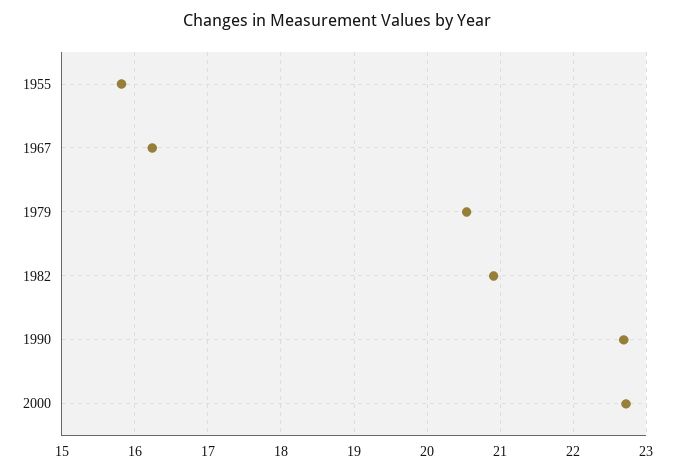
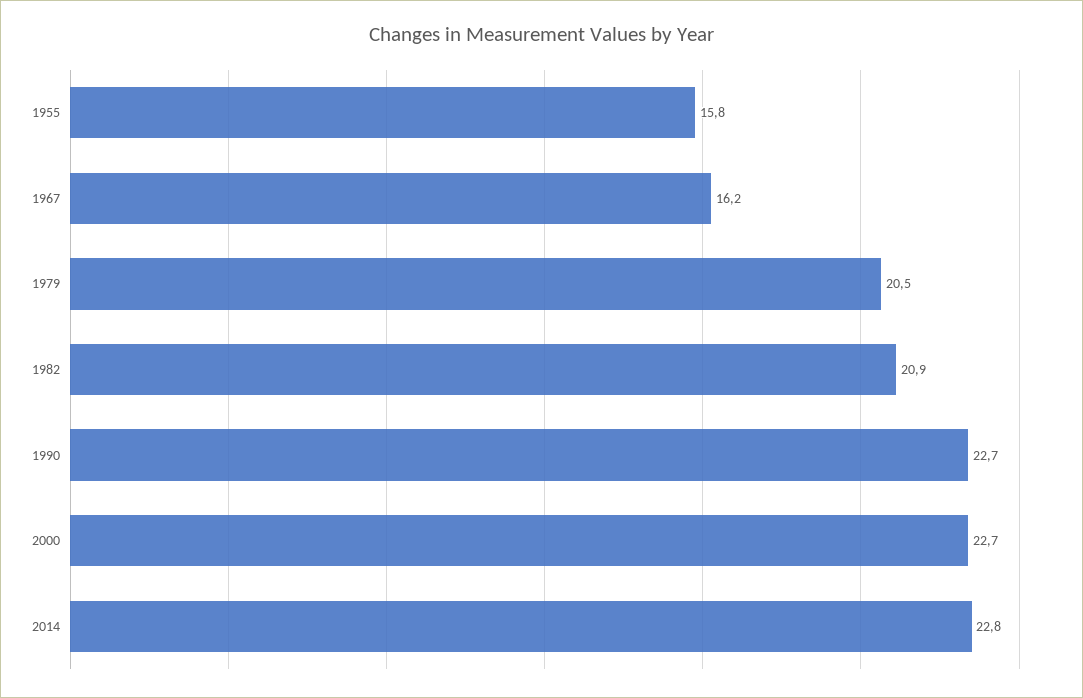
2014: none -> 22.8

